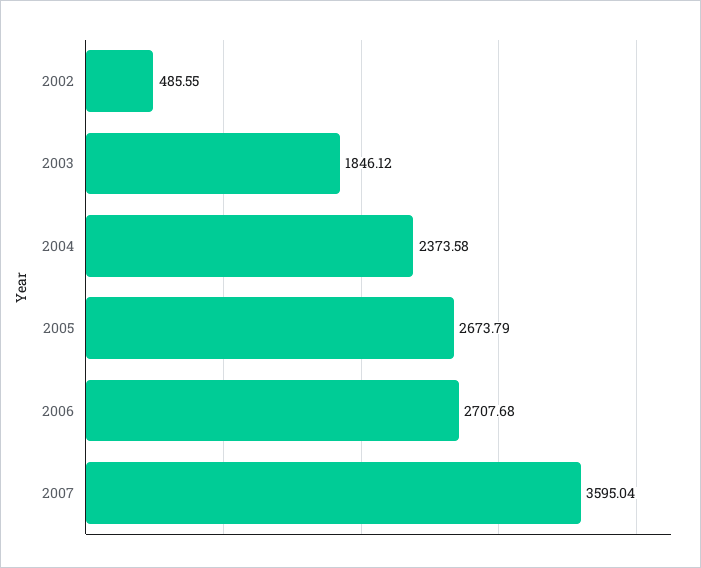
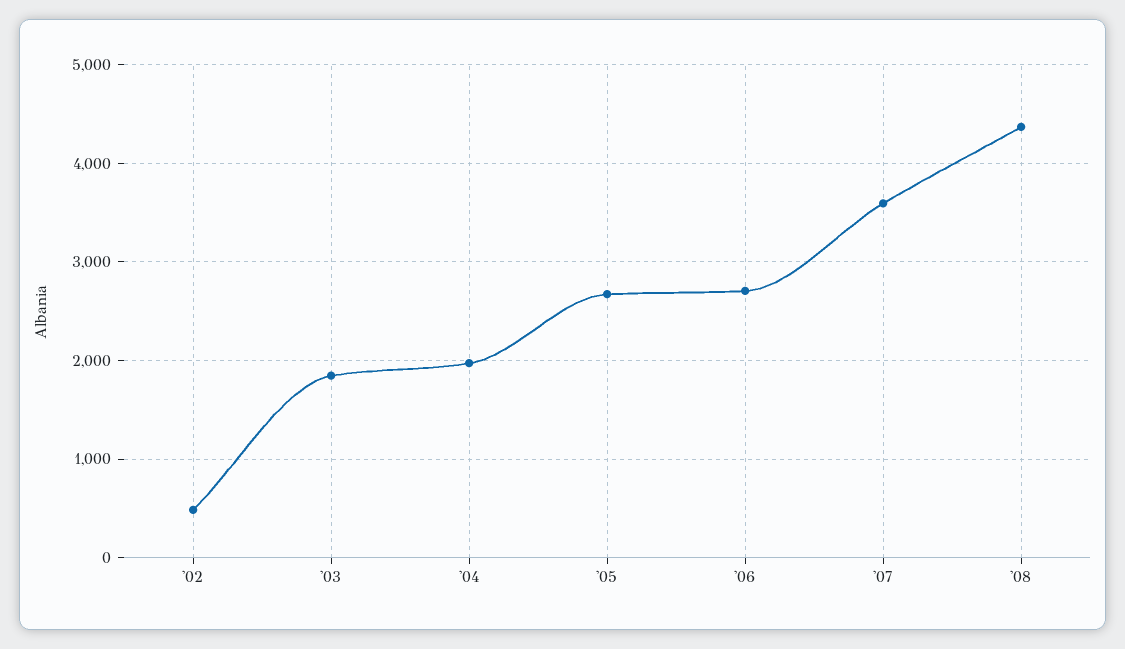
2004: 2373.58 -> 2000
'08: none -> 4400

